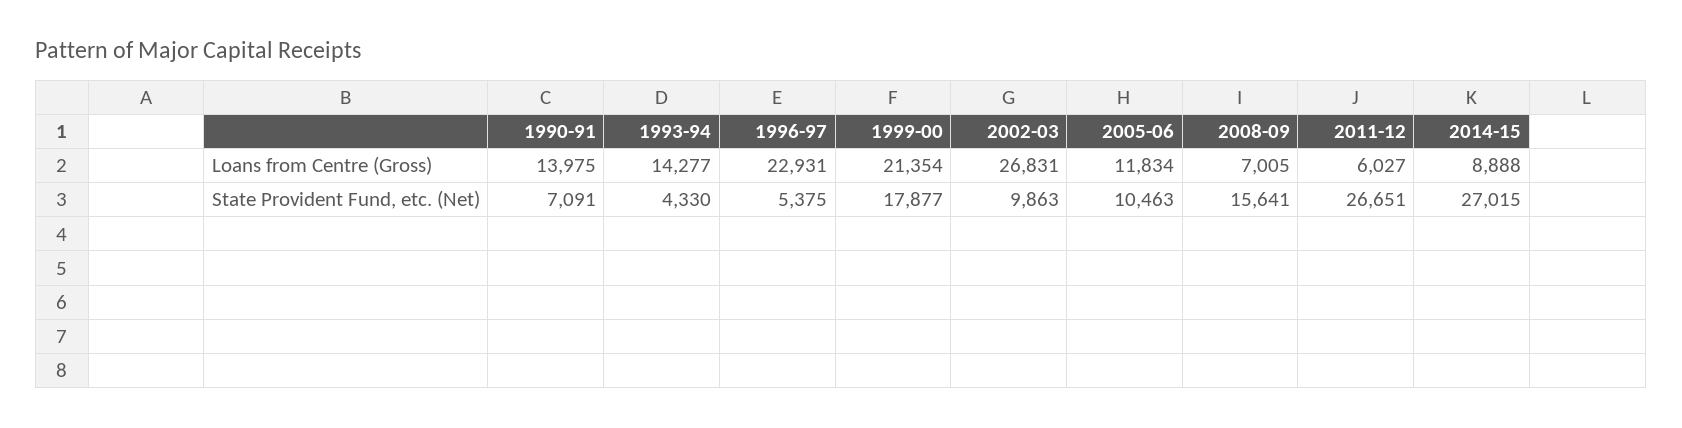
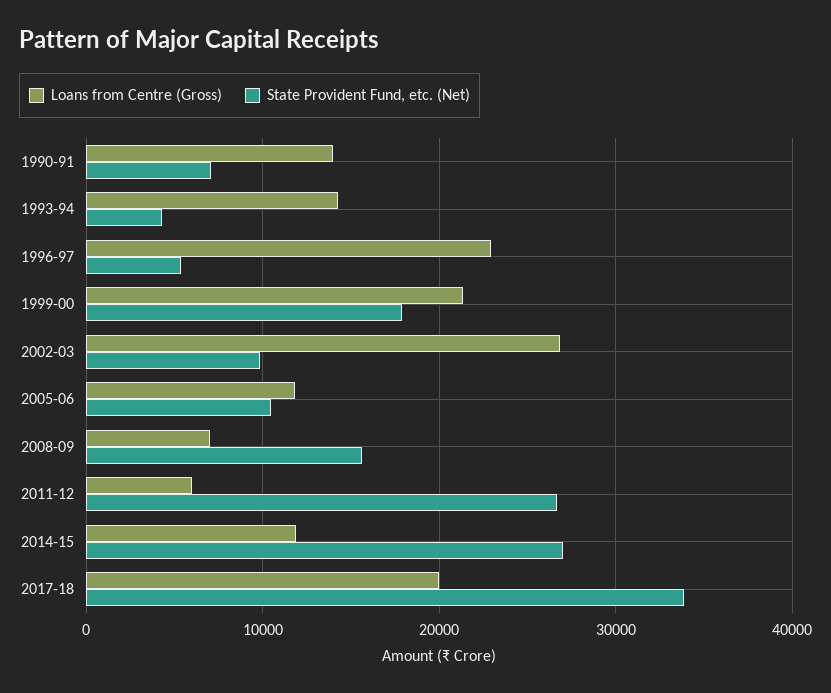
Loans from Centre (Gross), 2014-15: 8888 -> 12000
Loans from Centre (Gross), 2017-18: none -> 20000
State Provident Fund, etc. (Net), 2017-18: none -> 34000

